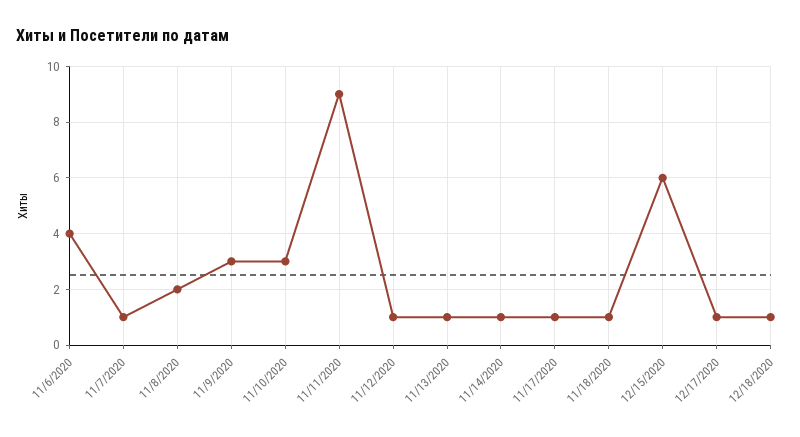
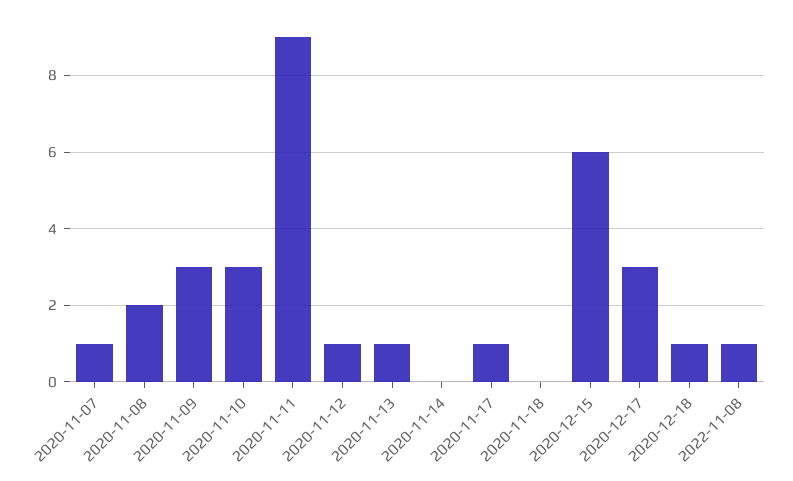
11/6/2020: 4 -> none
11/14/2020: 1 -> 0
11/18/2020: 1 -> 0
12/17/2020: 1 -> 3
2022-11-08: none -> 1

